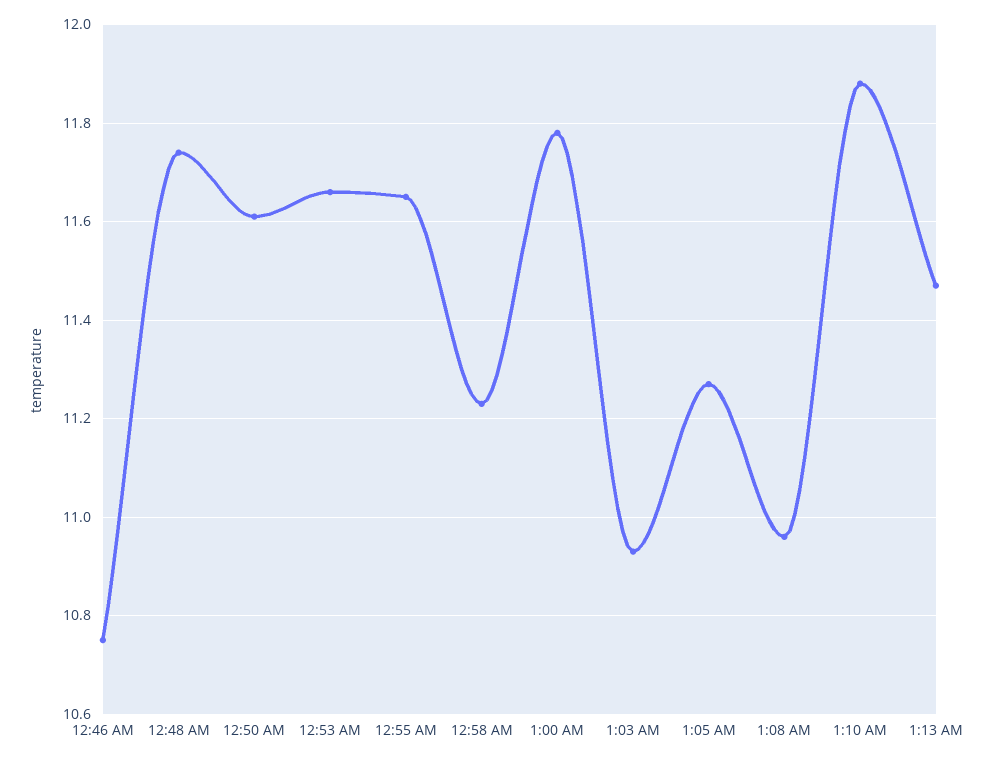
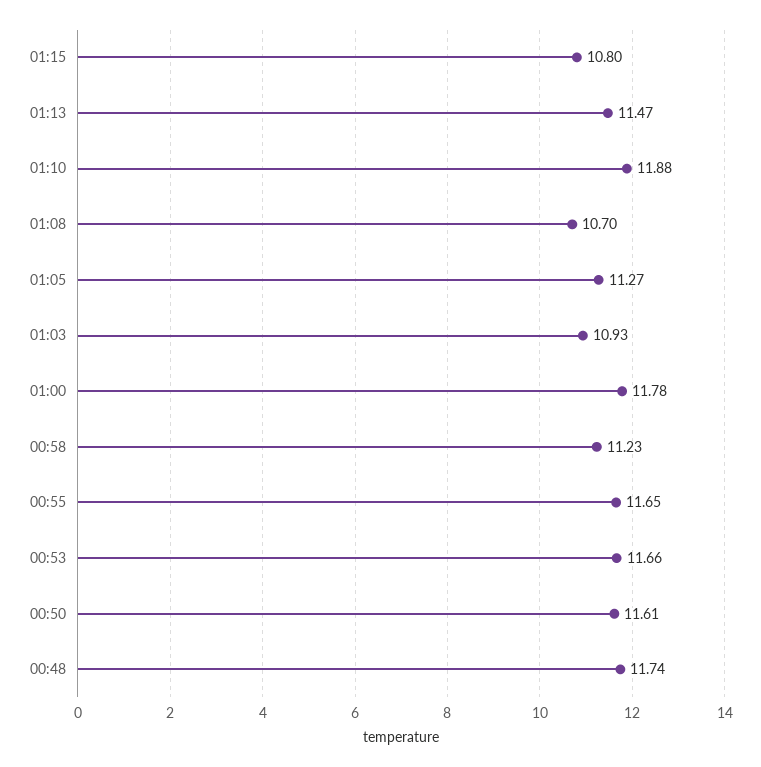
12:46 AM: 10.75 -> none
1:08 AM: 10.95 -> 10.7
01:15: none -> 10.8

